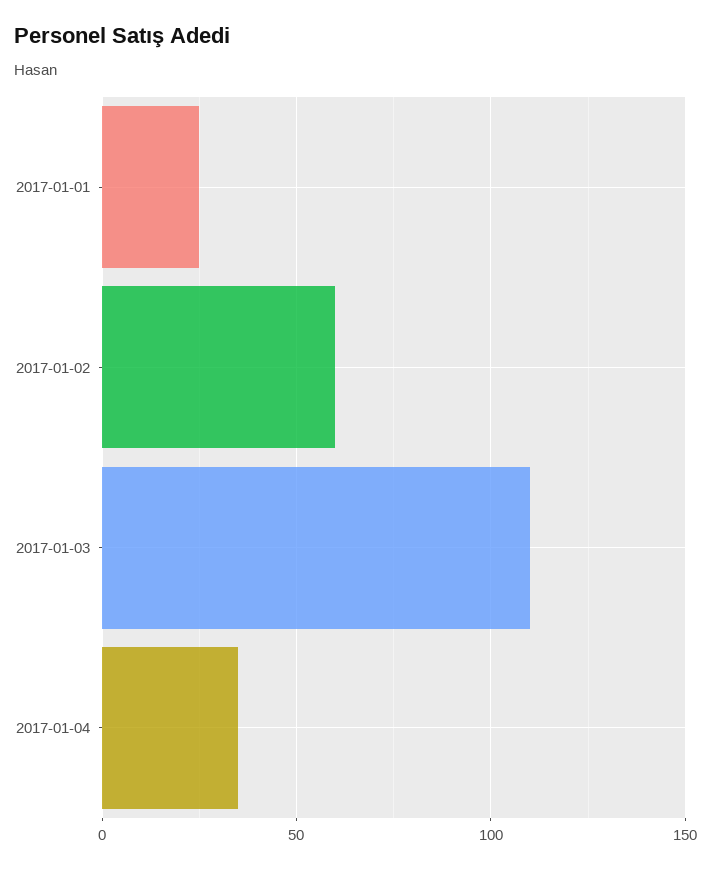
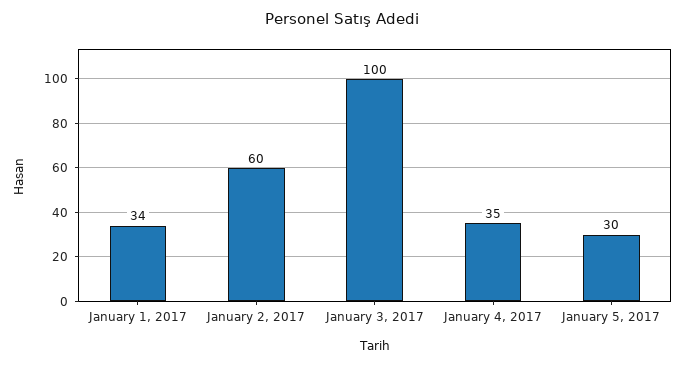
2017-01-01: 25 -> 34
2017-01-03: 110 -> 100
January 5, 2017: none -> 30

